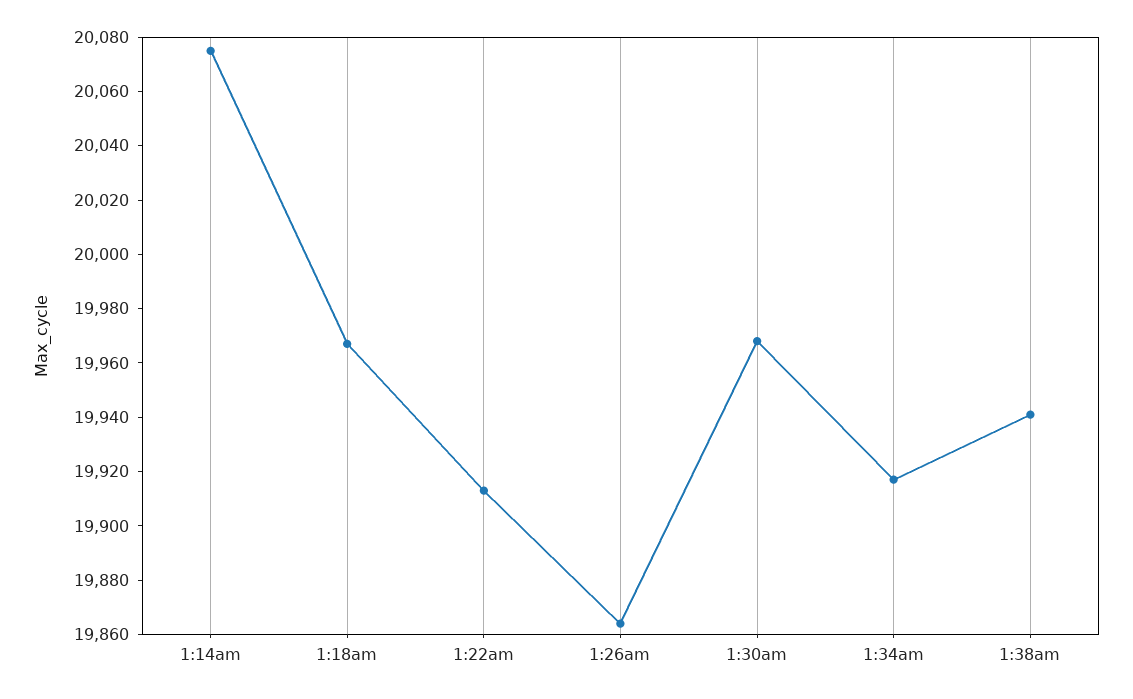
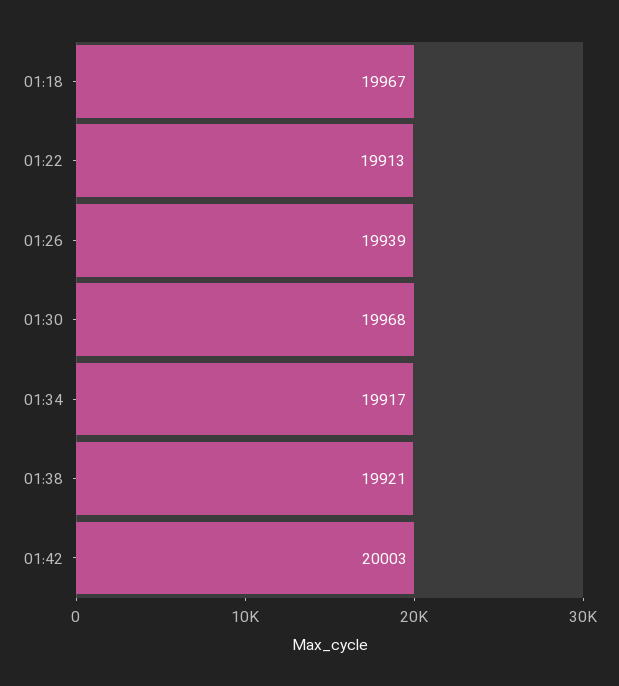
1:14am: 20075 -> none
1:26am: 19865 -> 19939
1:38am: 19940 -> 19921
01:42: none -> 20003

